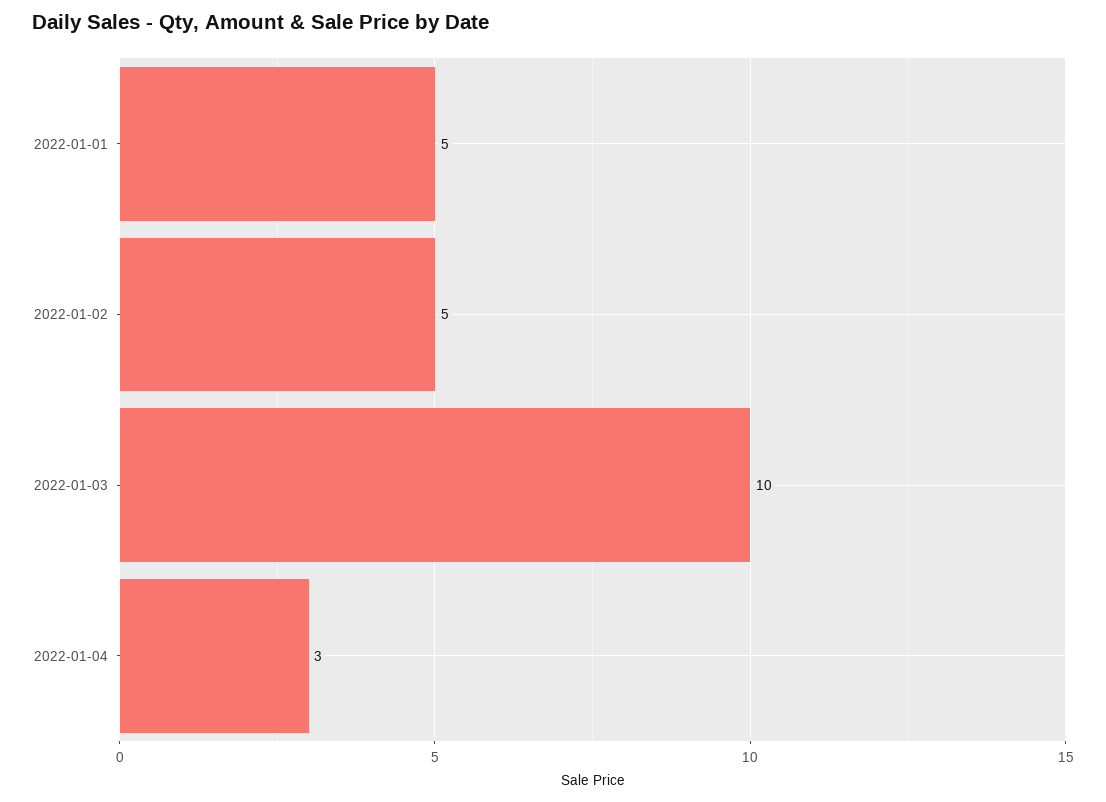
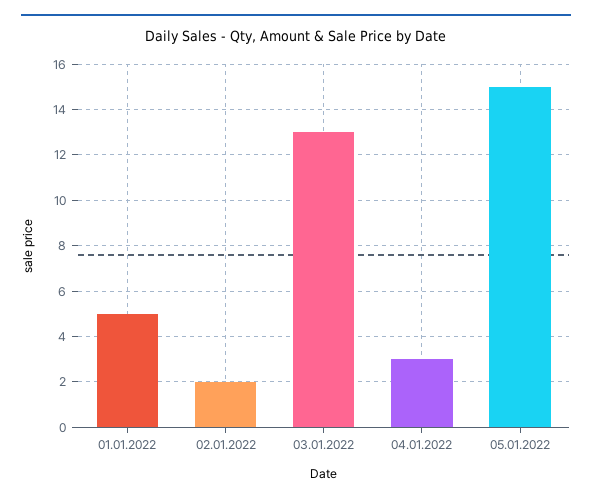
2022-01-02: 5 -> 2
2022-01-03: 10 -> 13
05.01.2022: none -> 15

